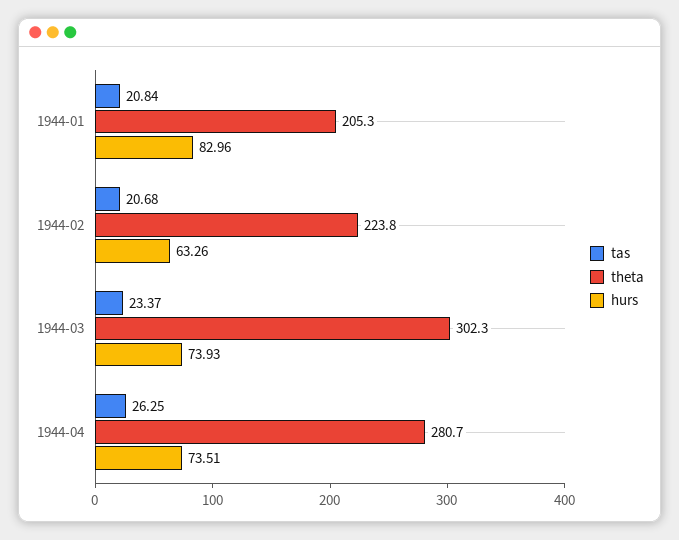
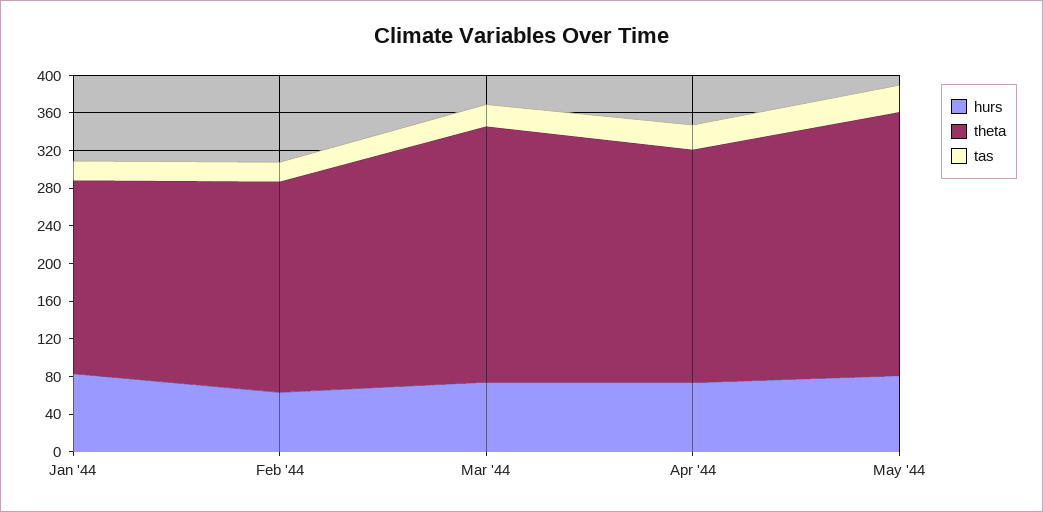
theta, 1944-03: 302.3 -> 270
theta, 1944-04: 280.7 -> 250
hurs, May '44: none -> 80
theta, May '44: none -> 280
tas, May '44: none -> 30

